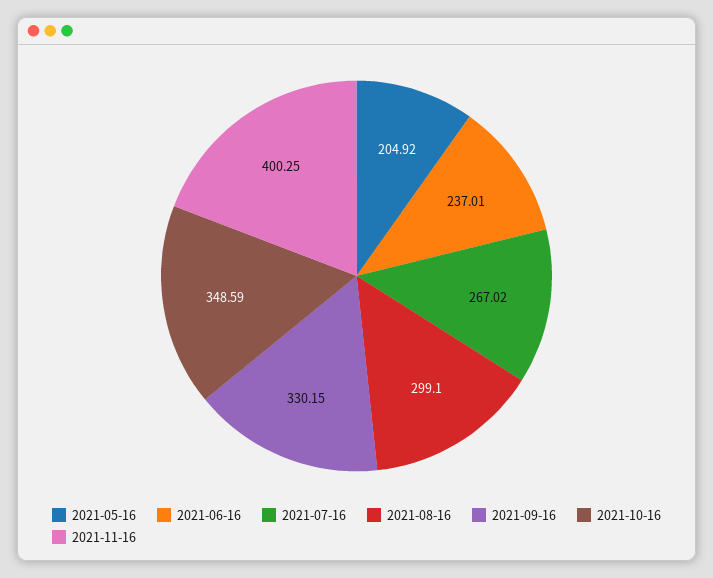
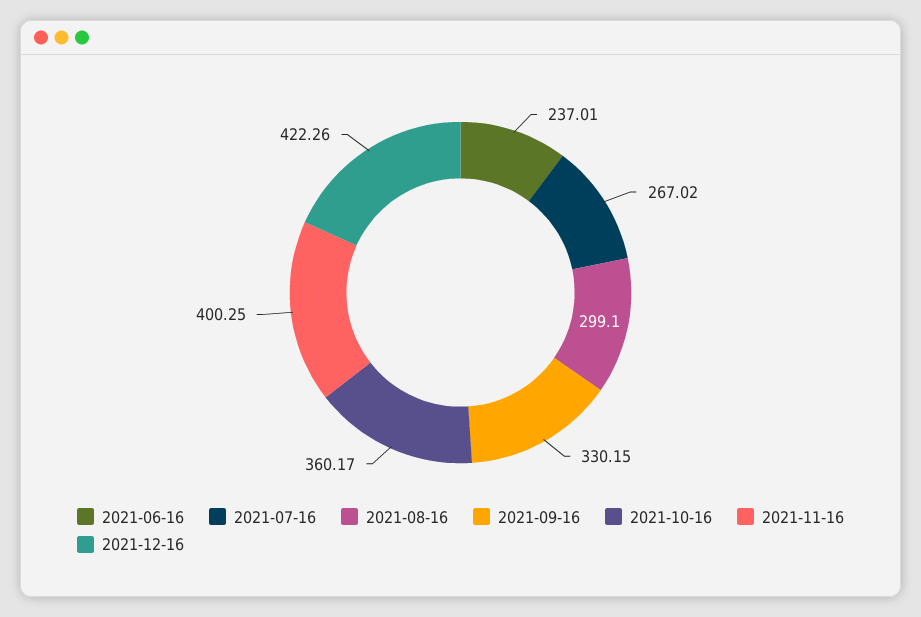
2021-05-16: 204.92 -> none
2021-10-16: 348.59 -> 360.17
2021-12-16: none -> 422.26

